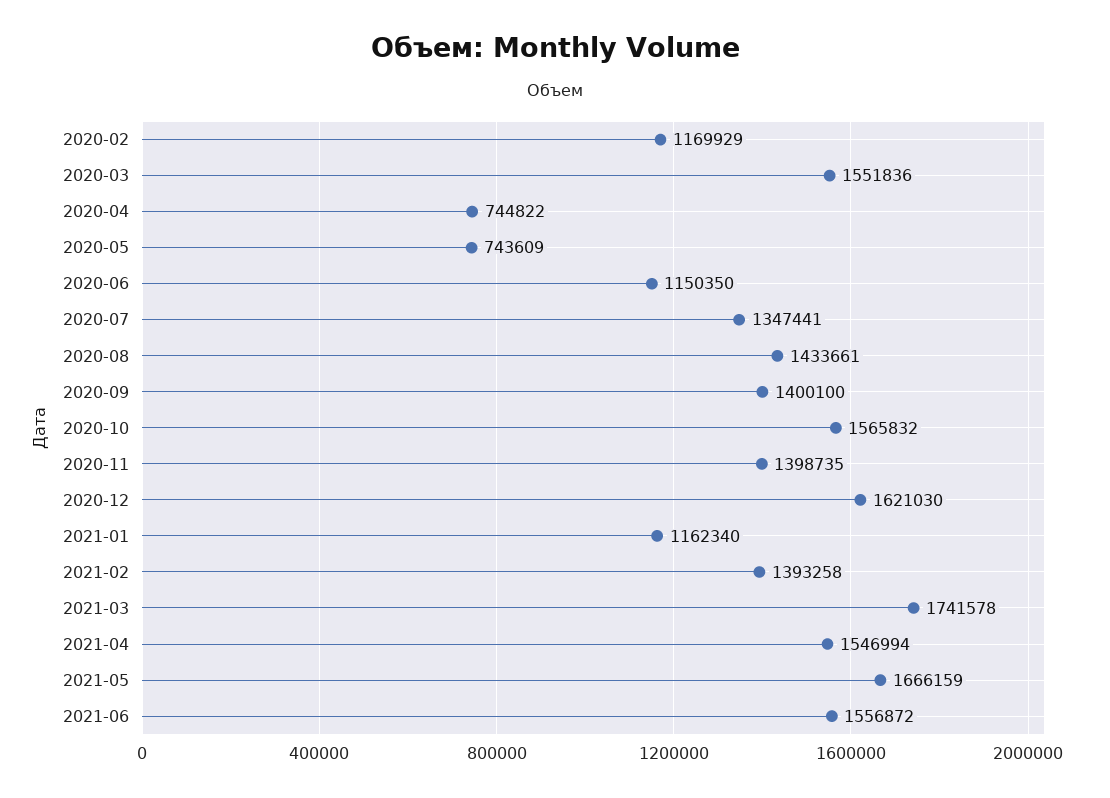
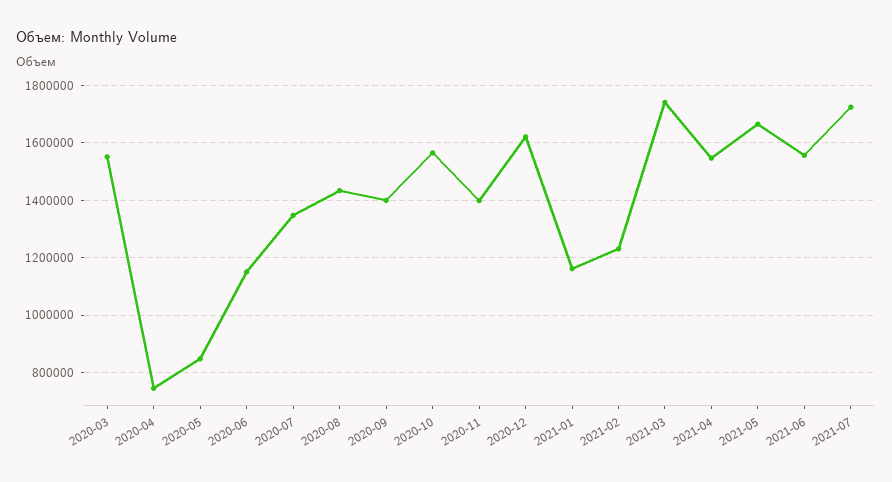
2020-02: 1169929 -> none
2020-05: 743609 -> 850000
2021-02: 1393258 -> 1225000
2021-07: none -> 1725000

